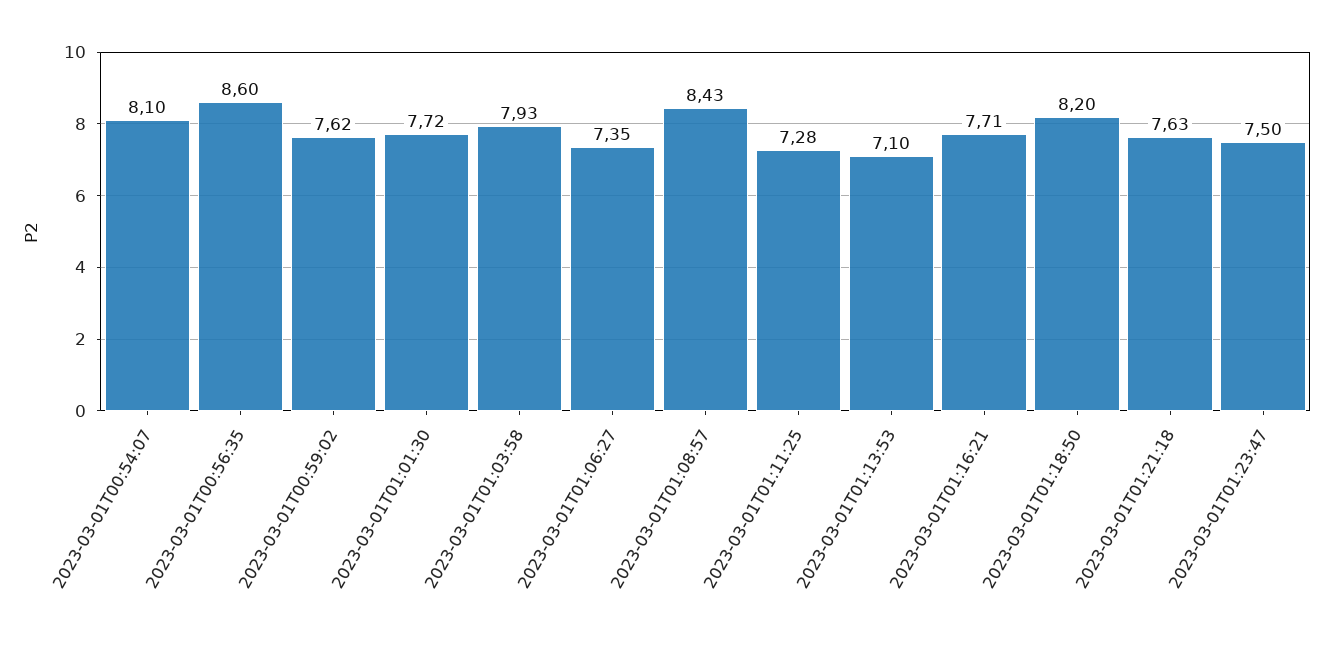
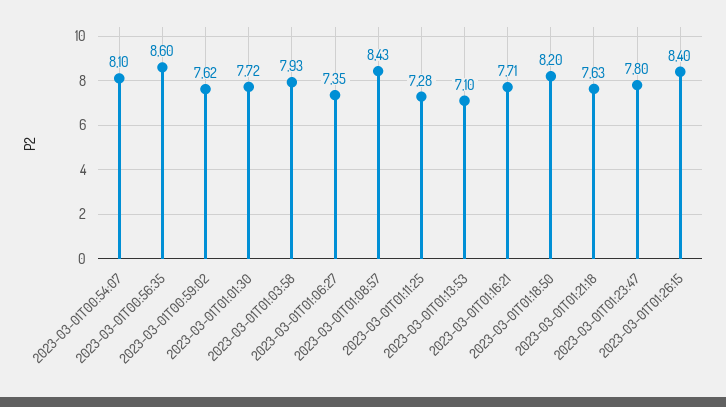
2023-03-01T01:23:47: 7.5 -> 7.8
2023-03-01T01:26:15: none -> 8.4

